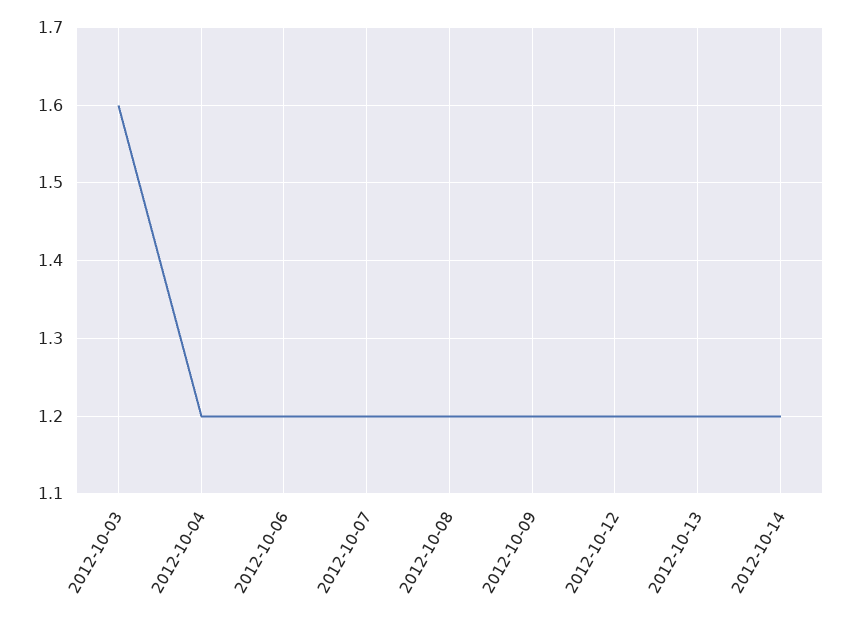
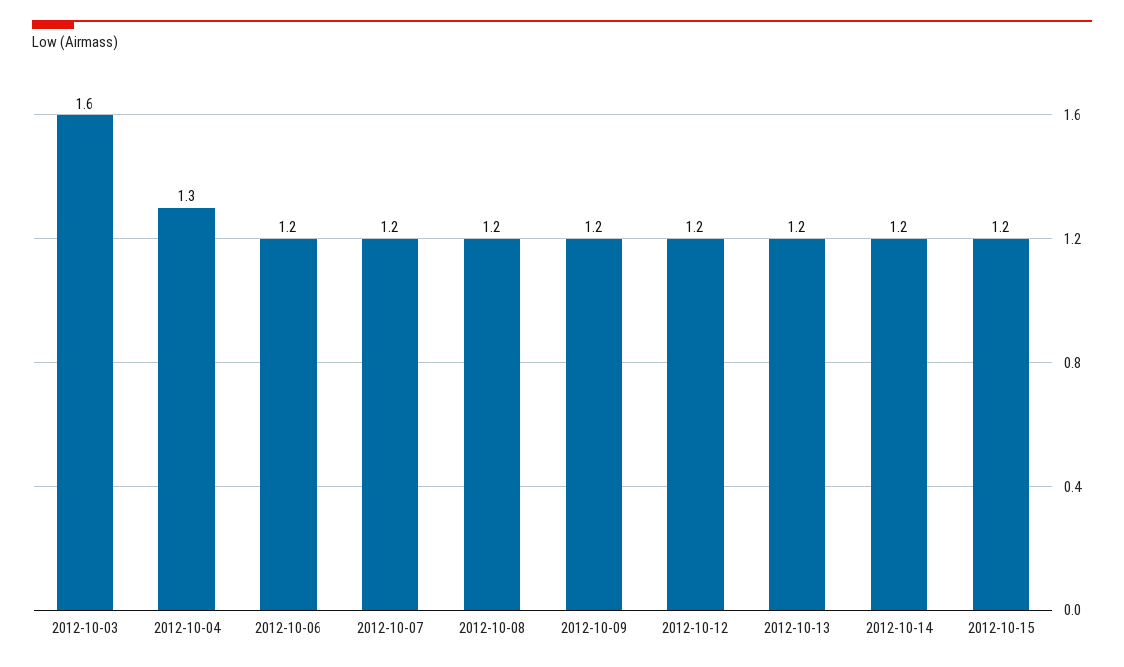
2012-10-04: 1.2 -> 1.3
2012-10-15: none -> 1.2

